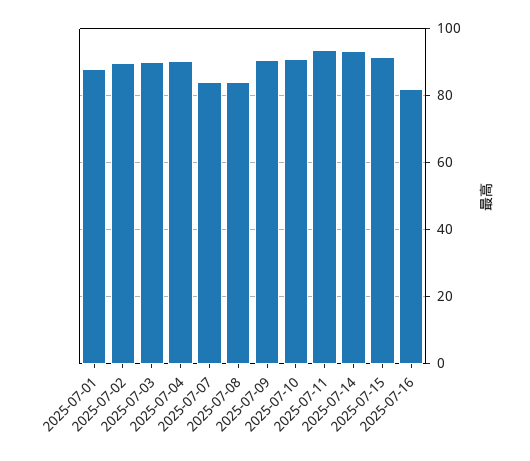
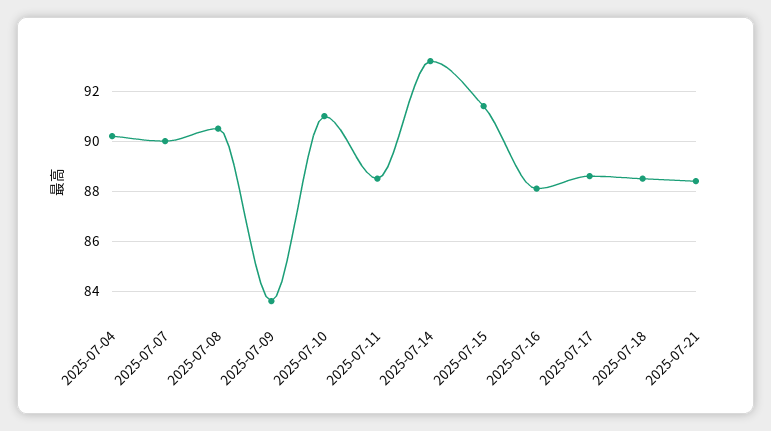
2025-07-01: 88 -> none
2025-07-02: 90 -> none
2025-07-03: 90 -> none
2025-07-07: 84 -> 90
2025-07-08: 84 -> 90.5
2025-07-09: 90 -> 83.5
2025-07-11: 94 -> 88.5
2025-07-16: 82 -> 88
2025-07-17: none -> 88.5
2025-07-18: none -> 88.5
2025-07-21: none -> 88.5

